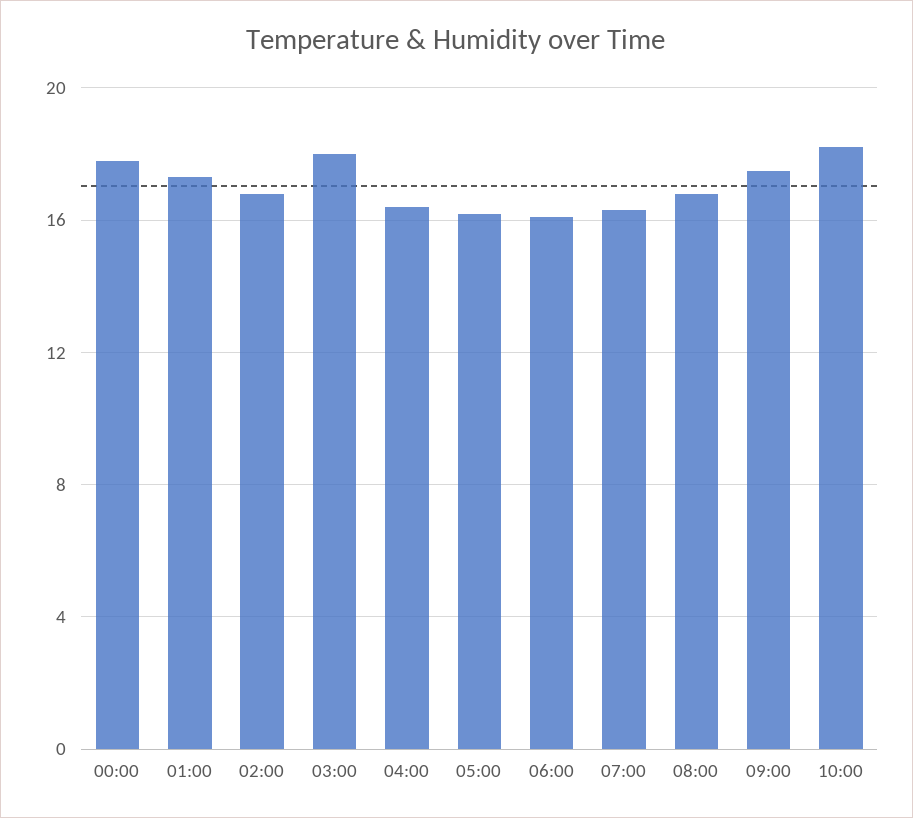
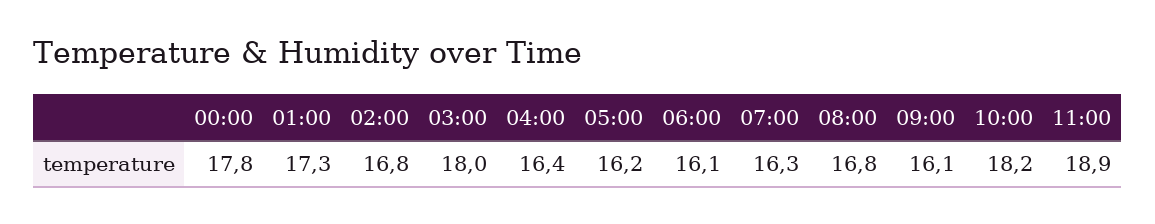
09:00: 17.5 -> 16.1
11:00: none -> 18.9

